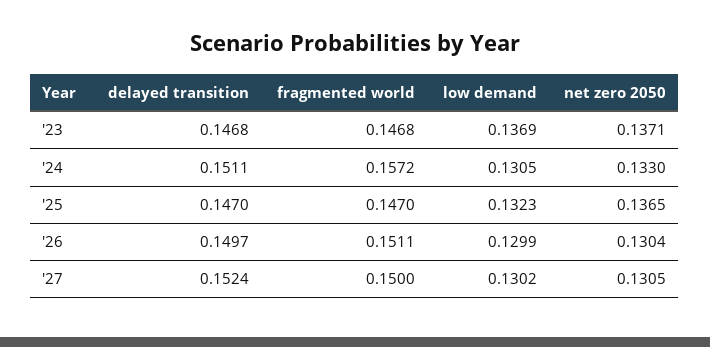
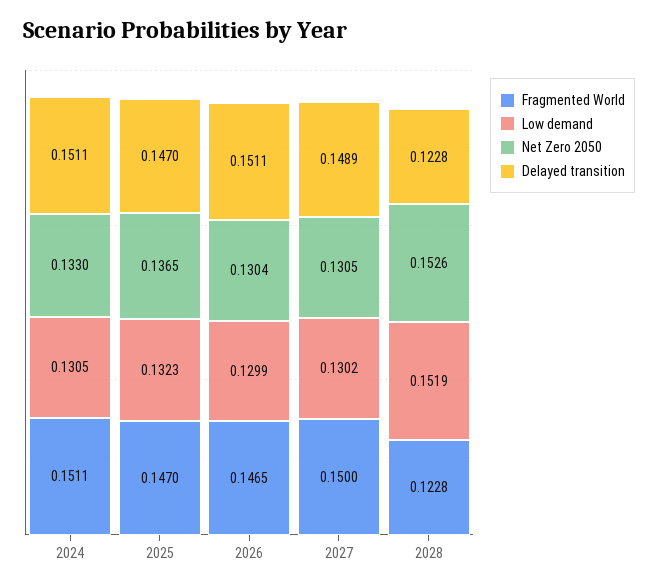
delayed transition, '23: 0.1468 -> none
fragmented world, '23: 0.1468 -> none
low demand, '23: 0.1369 -> none
net zero 2050, '23: 0.1371 -> none
fragmented world, '24: 0.1572 -> 0.1511
delayed transition, '26: 0.1497 -> 0.1511
fragmented world, '26: 0.1511 -> 0.1465
delayed transition, '27: 0.1524 -> 0.1489
fragmented world, 2028: none -> 0.1228
low demand, 2028: none -> 0.1519
net zero 2050, 2028: none -> 0.1526
delayed transition, 2028: none -> 0.1228

